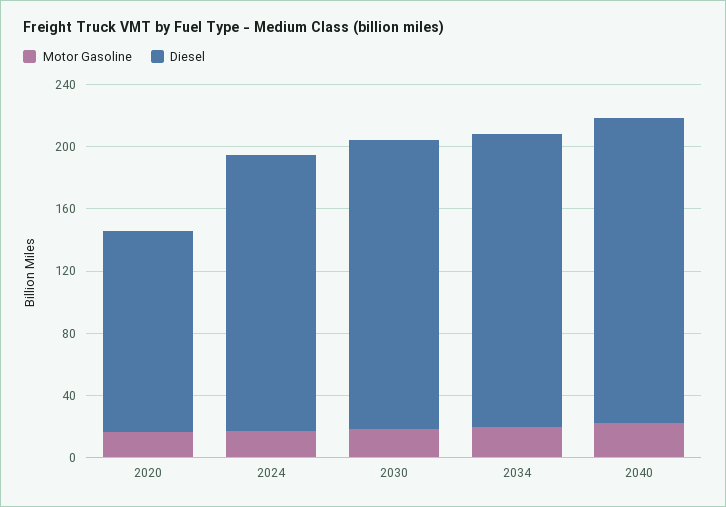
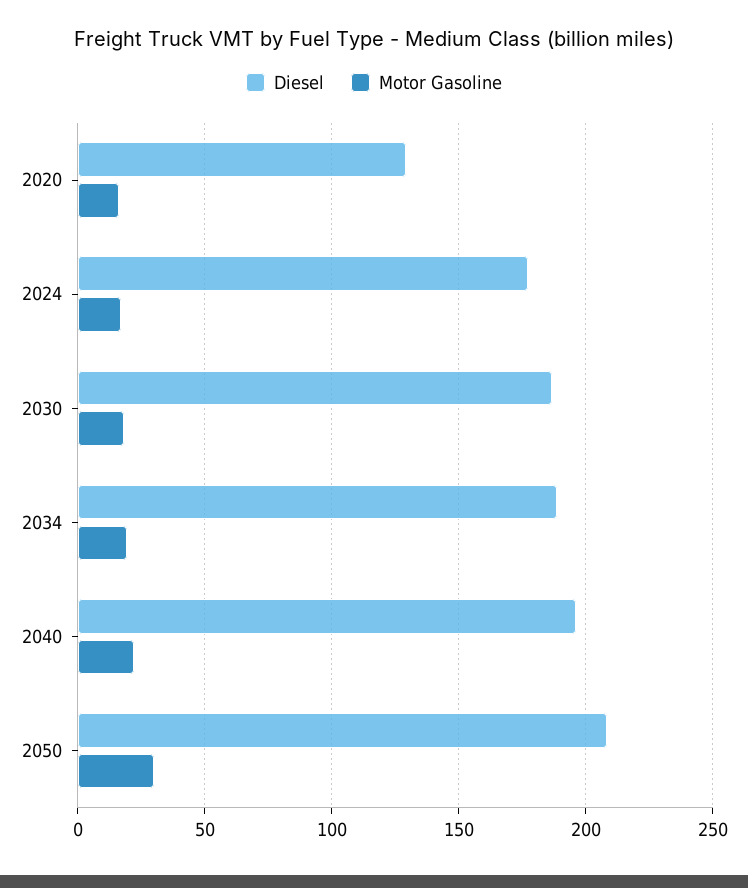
Diesel, 2050: none -> 210
Motor Gasoline, 2050: none -> 30

